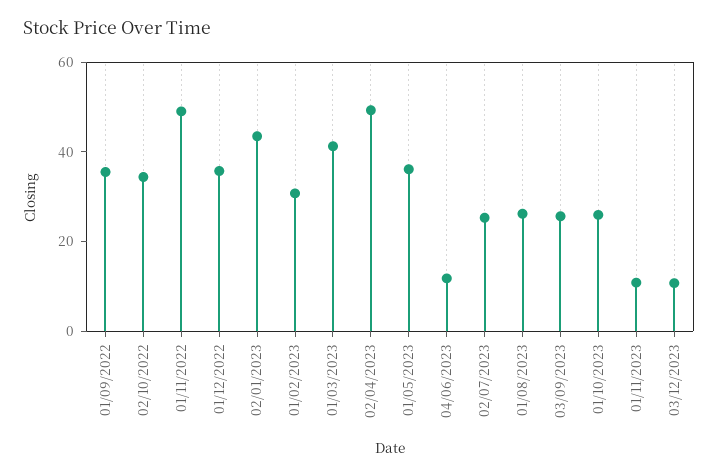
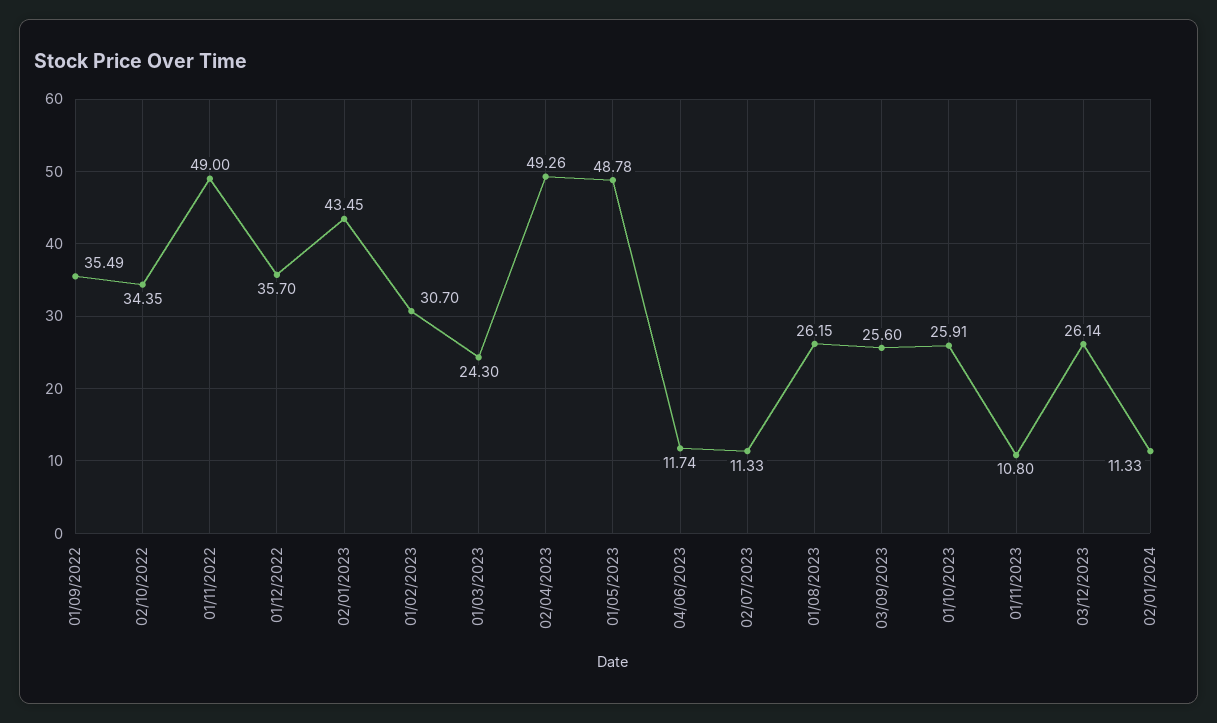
01/03/2023: 40 -> 24.3
01/05/2023: 35 -> 48.78
02/07/2023: 25 -> 11.33
03/12/2023: 10 -> 26.14
02/01/2024: none -> 11.33

